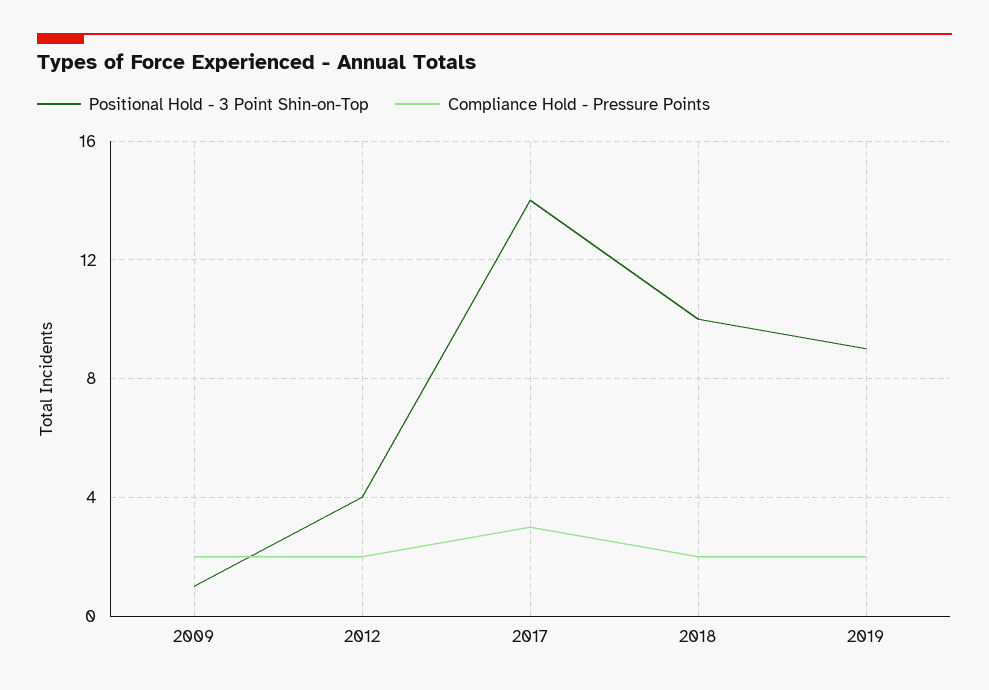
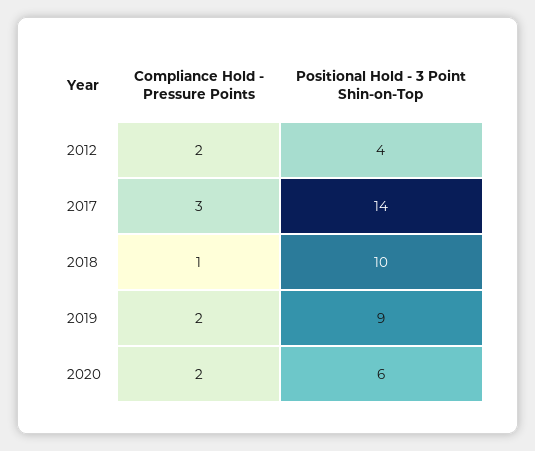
Positional Hold - 3 Point Shin-on-Top, 2009: 1 -> none
Compliance Hold - Pressure Points, 2009: 2 -> none
Compliance Hold - Pressure Points, 2018: 2 -> 1
Compliance Hold - Pressure Points, 2020: none -> 2
Positional Hold - 3 Point Shin-on-Top, 2020: none -> 6

